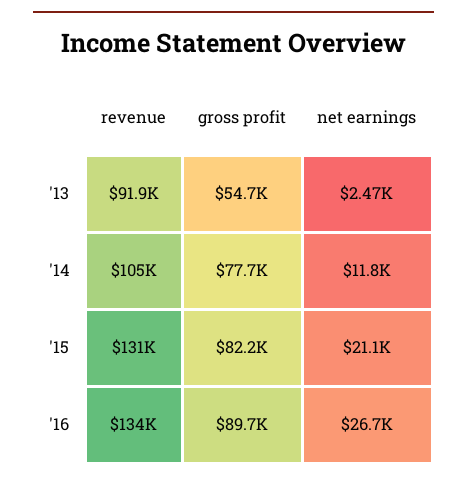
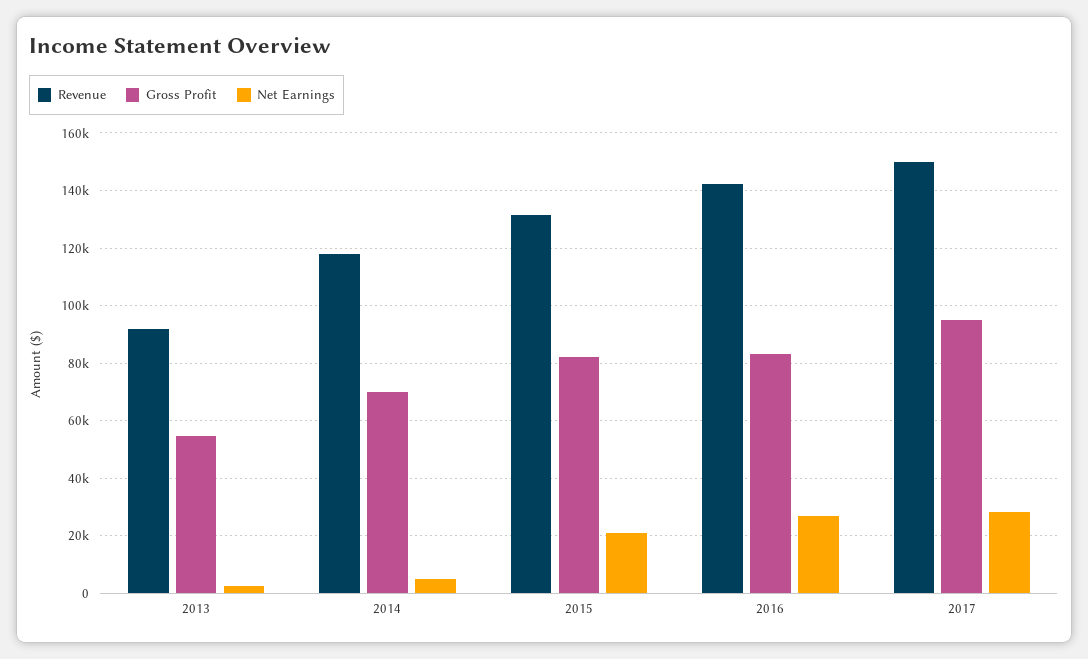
revenue, '14: 105000 -> 117500
gross profit, '14: 77700 -> 70000
net earnings, '14: 11800 -> 5000
revenue, '16: 134000 -> 142500
gross profit, '16: 89700 -> 82500
revenue, 2017: none -> 150000
gross profit, 2017: none -> 95000
net earnings, 2017: none -> 27500

